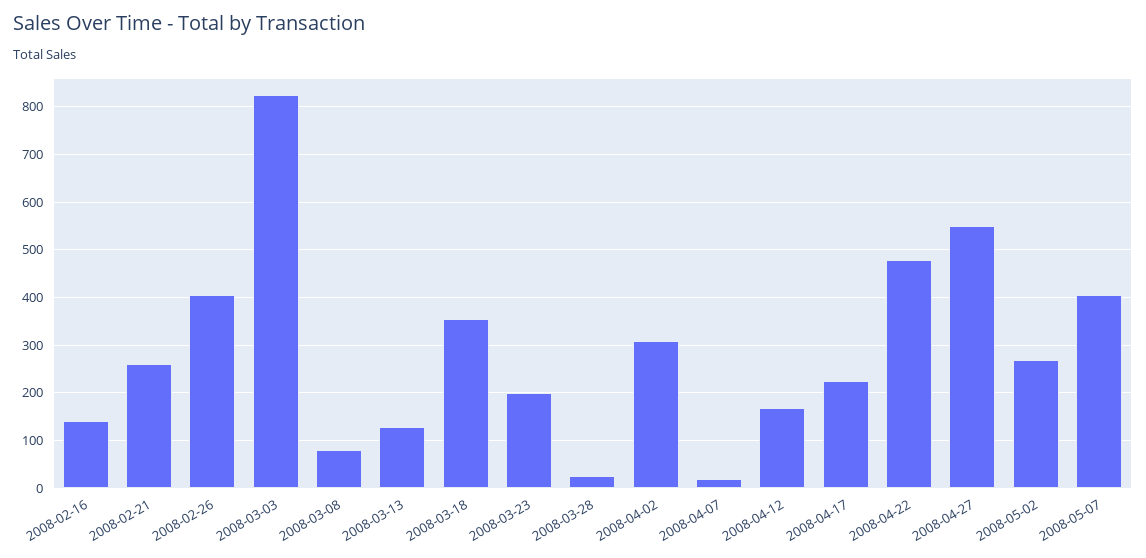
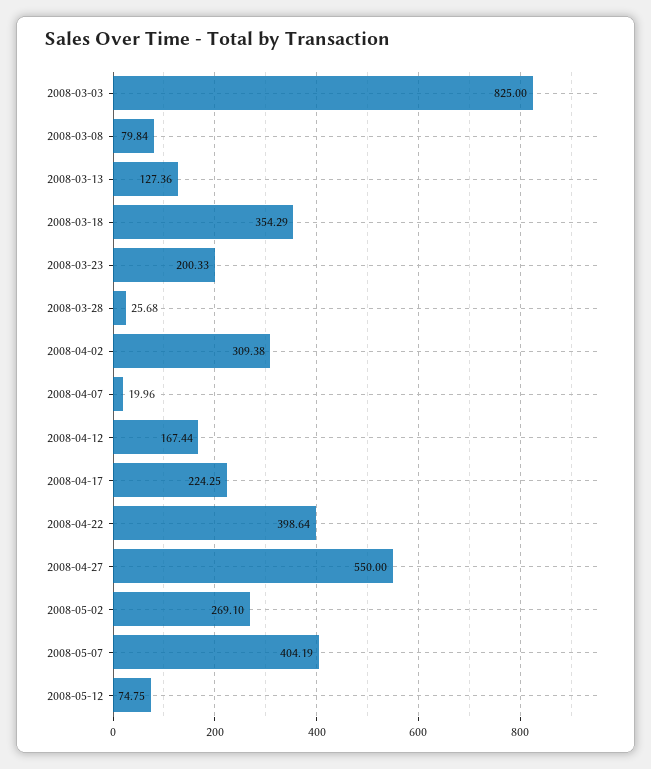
2008-02-16: 140 -> none
2008-02-21: 260 -> none
2008-02-26: 400 -> none
2008-04-22: 480 -> 398.64
2008-05-12: none -> 74.75

